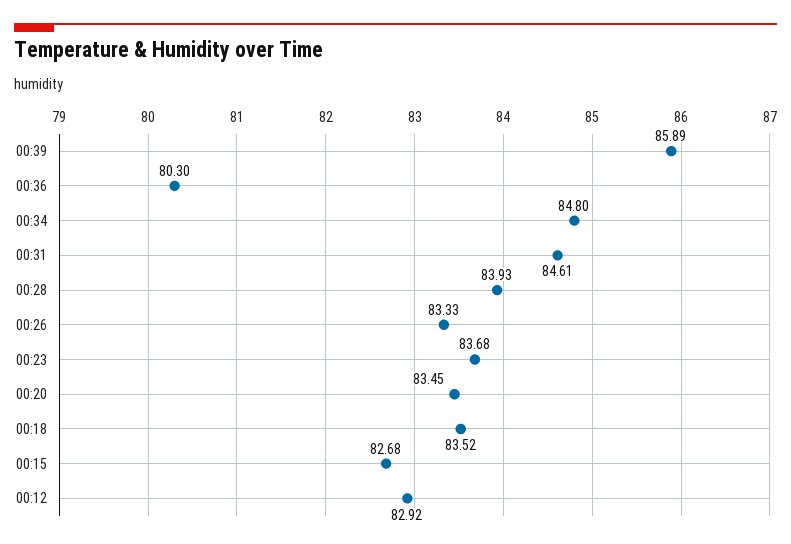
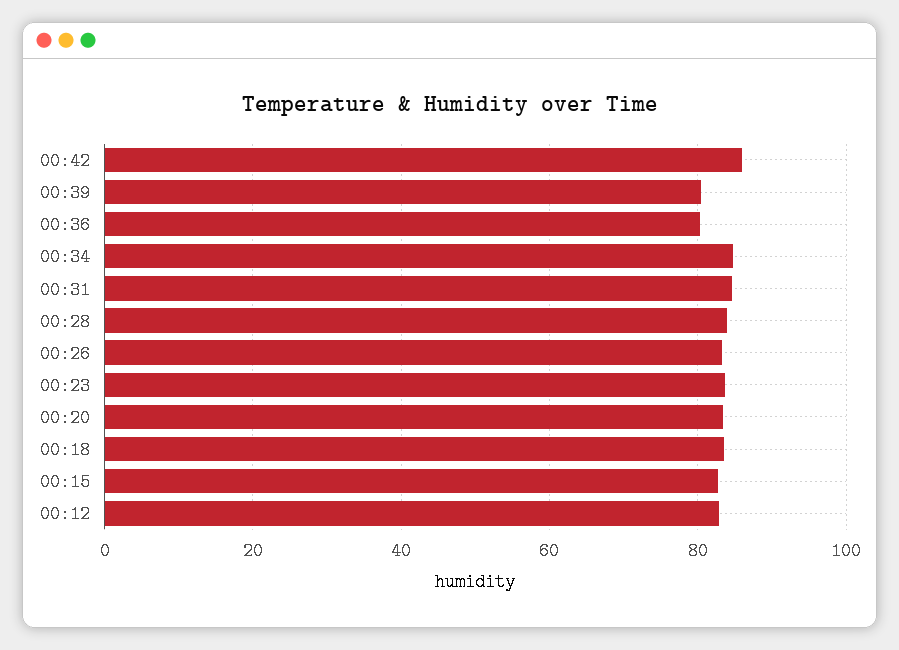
00:39: 85.89 -> 80
00:42: none -> 86

